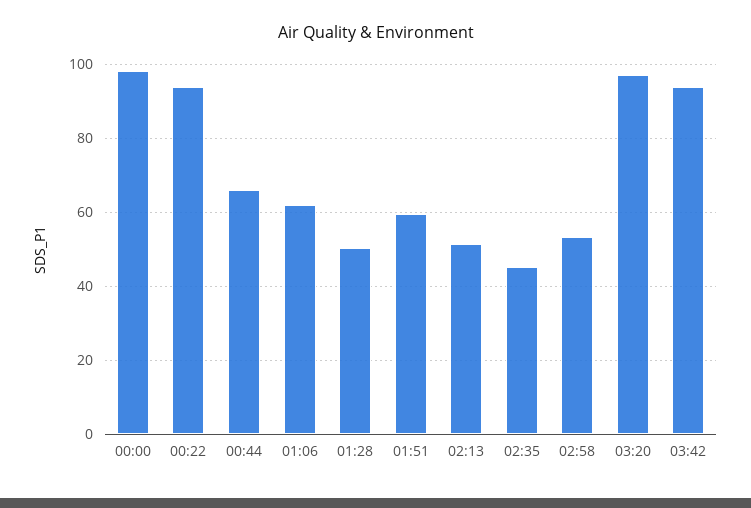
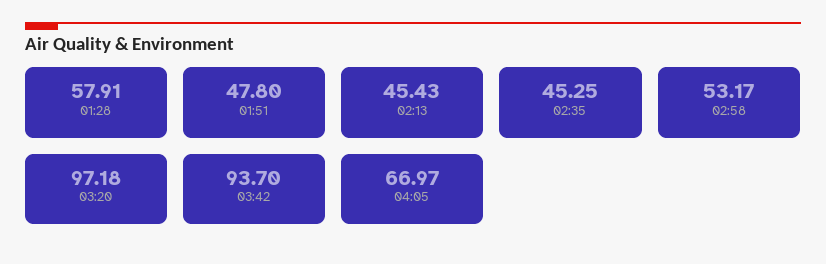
00:00: 98 -> none
00:22: 94 -> none
00:44: 66 -> none
01:06: 62 -> none
01:28: 50 -> 57.91
01:51: 60 -> 47.8
02:13: 52 -> 45.43
04:05: none -> 66.97

